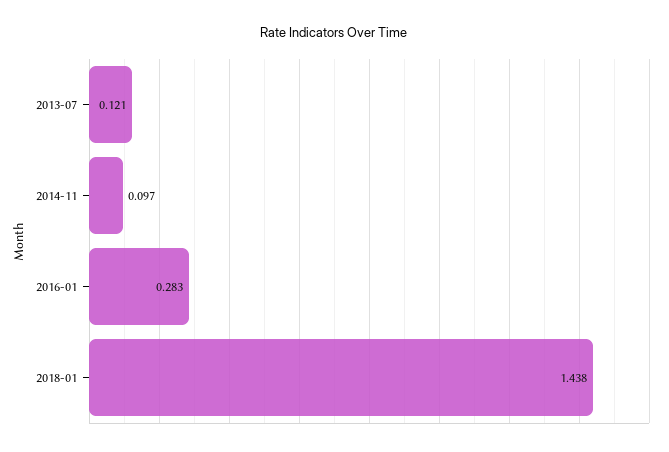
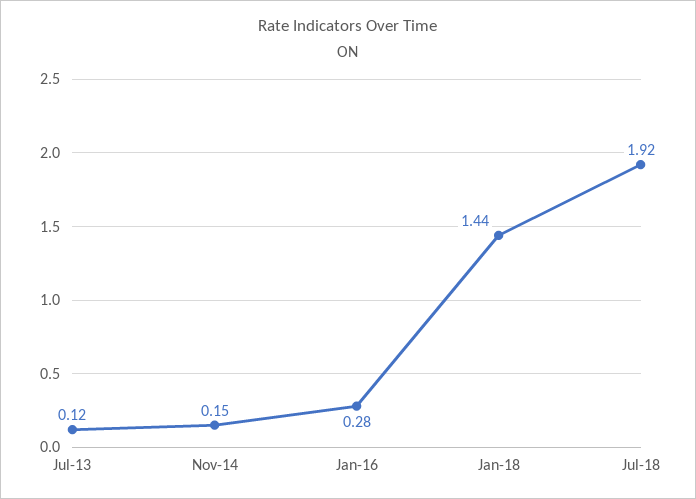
2014-11: 0.097 -> 0.15
Jul-18: none -> 1.92

